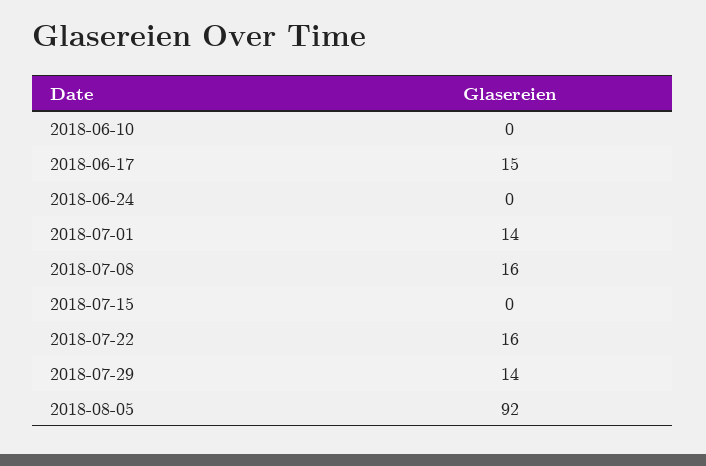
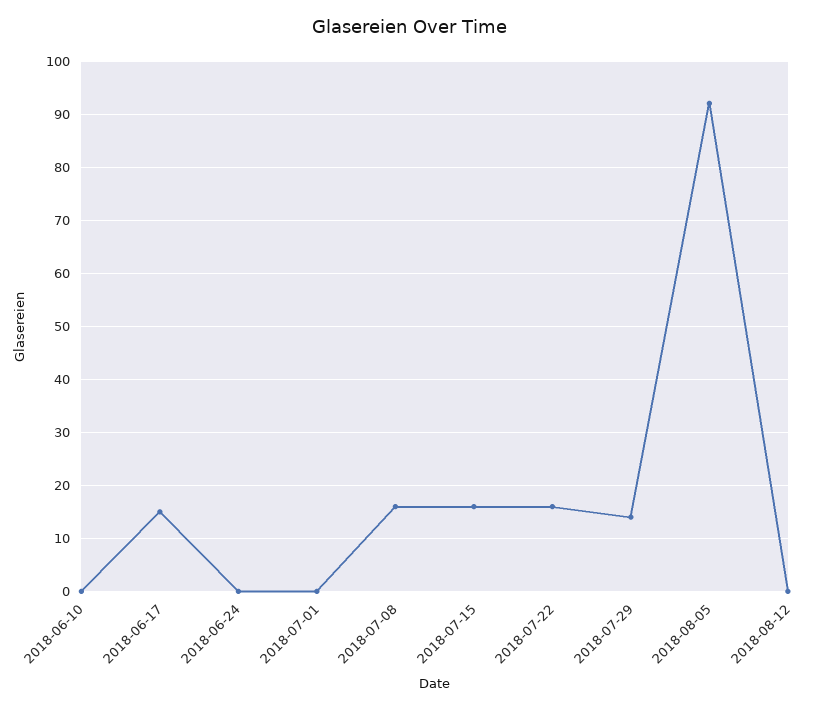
2018-07-01: 14 -> 0
2018-07-15: 0 -> 15
2018-08-12: none -> 0

